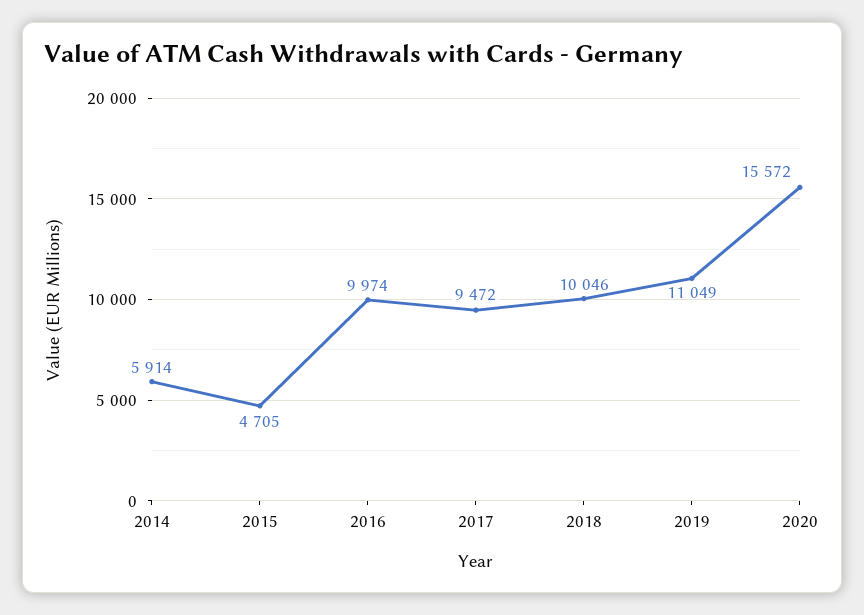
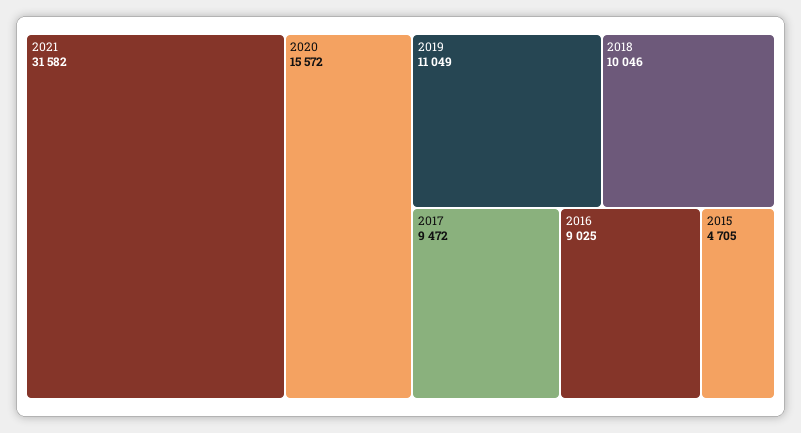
2014: 5914 -> none
2016: 9974 -> 9025
2021: none -> 31582

